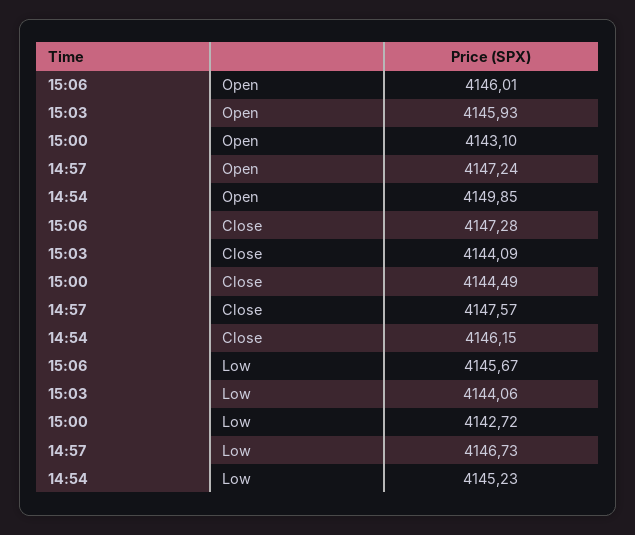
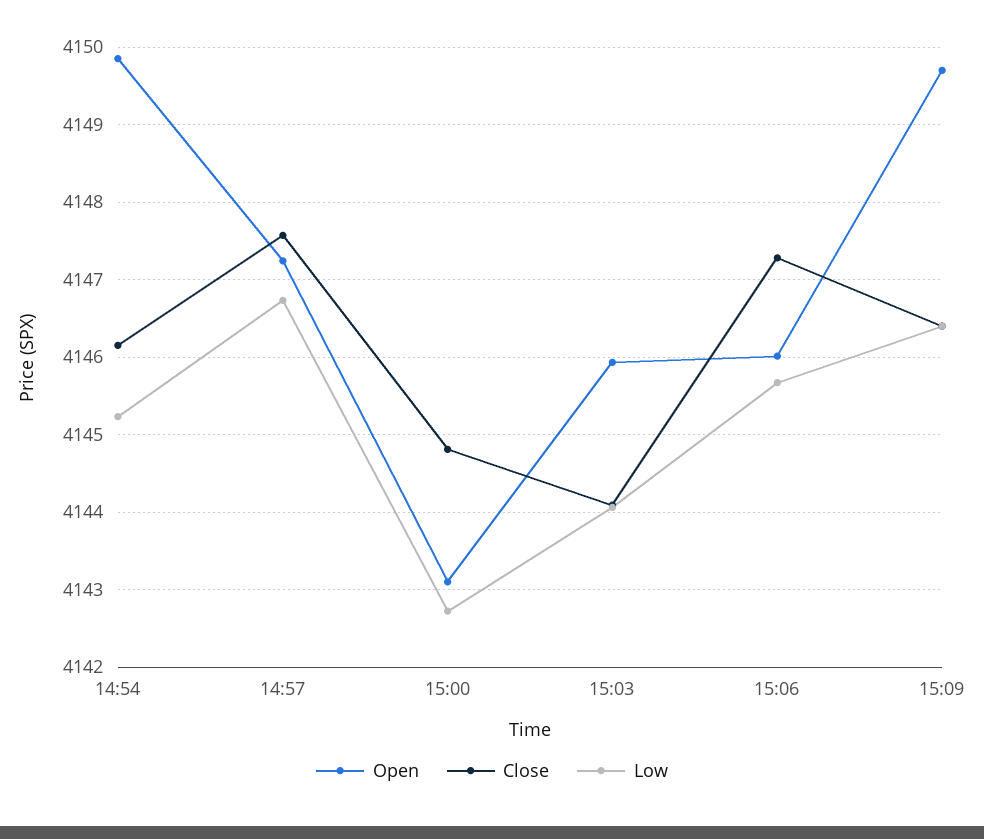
Close, 15:00: 4144.49 -> 4144.8
Open, 15:09: none -> 4149.7
Close, 15:09: none -> 4146.4
Low, 15:09: none -> 4146.4

